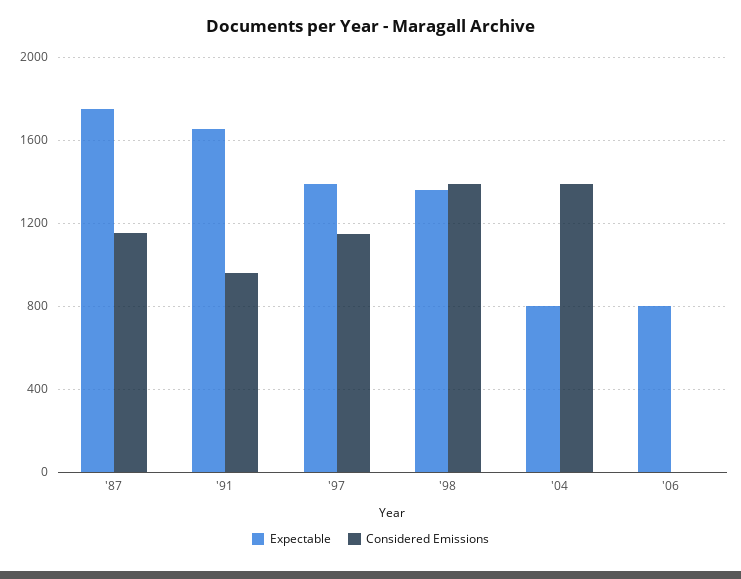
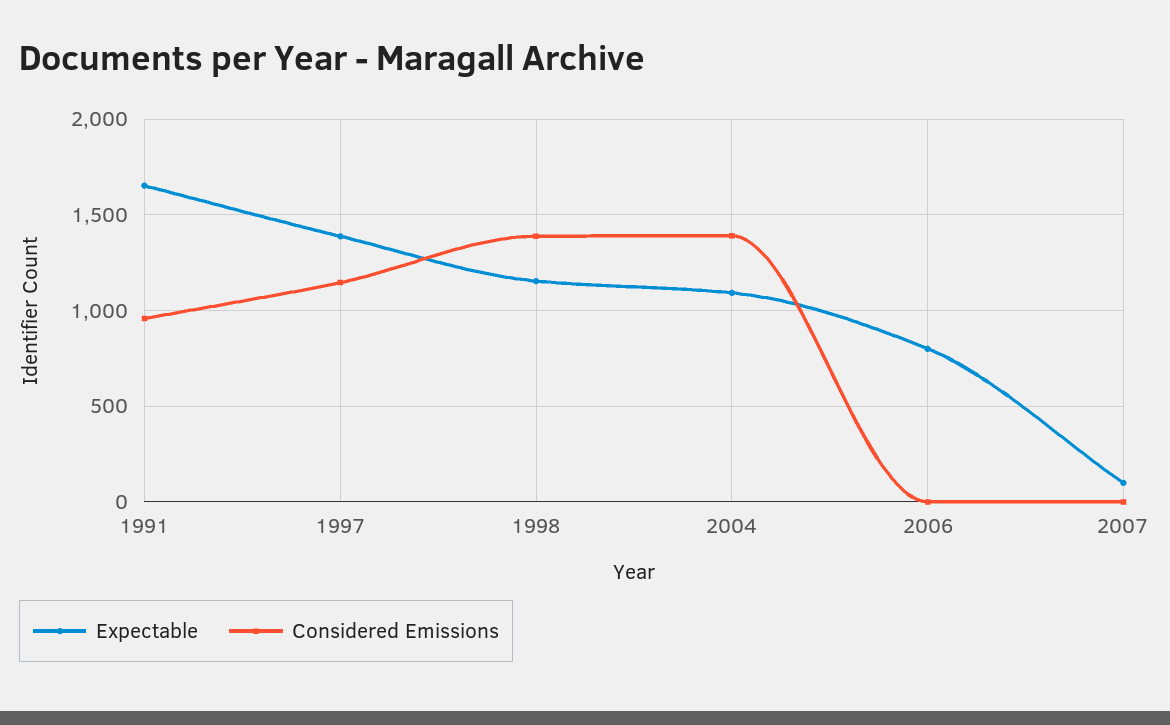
Expectable, '87: 1750 -> none
Considered Emissions, '87: 1150 -> none
Expectable, '98: 1350 -> 1150
Expectable, '04: 800 -> 1100
Expectable, 2007: none -> 100
Considered Emissions, 2007: none -> 0

